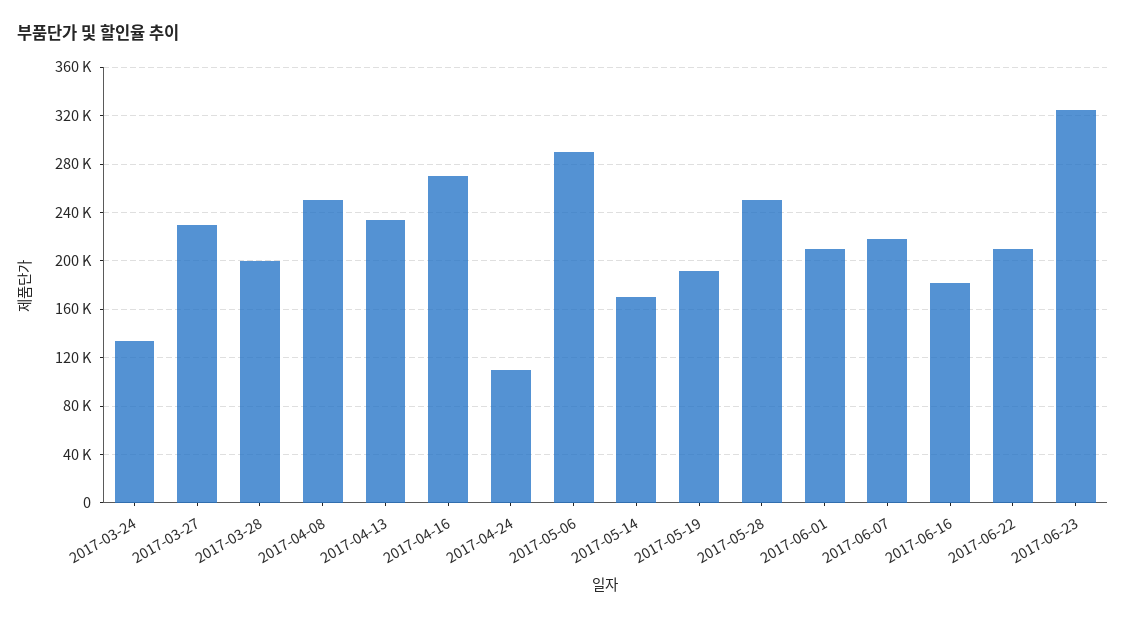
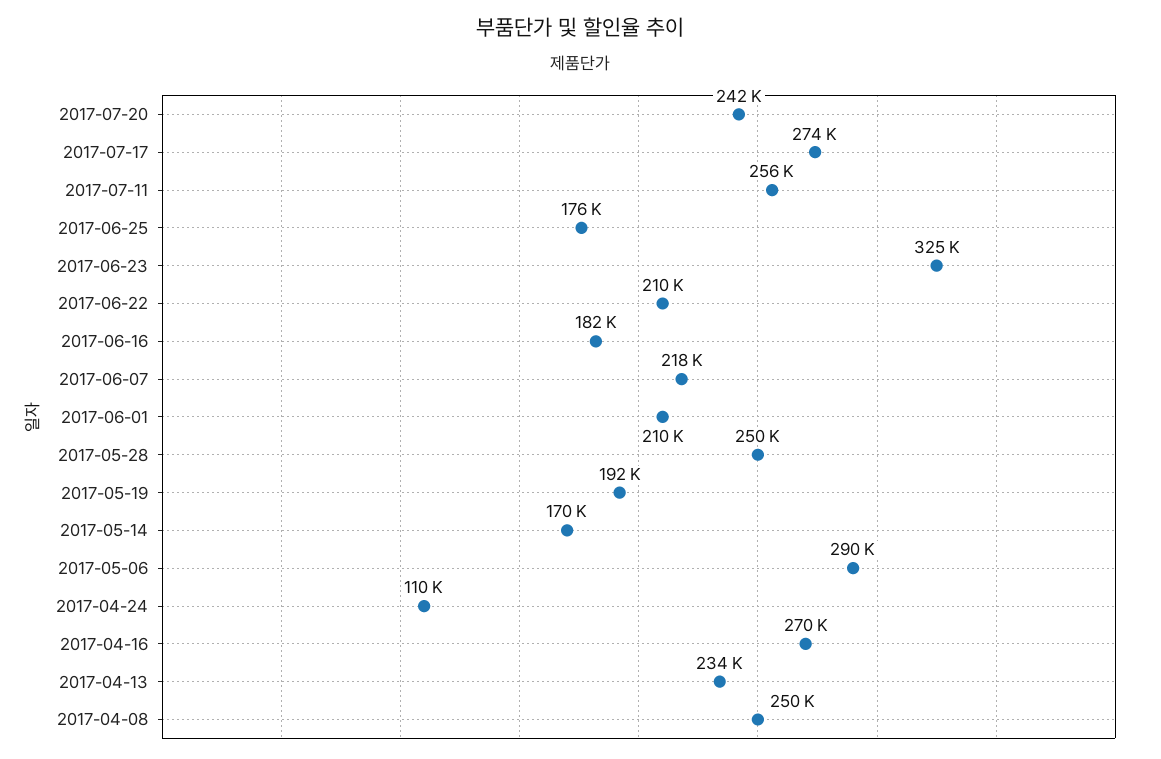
2017-03-24: 135000 -> none
2017-03-27: 230000 -> none
2017-03-28: 200000 -> none
2017-07-20: none -> 242000
2017-07-17: none -> 274000
2017-07-11: none -> 256000
2017-06-25: none -> 176000

